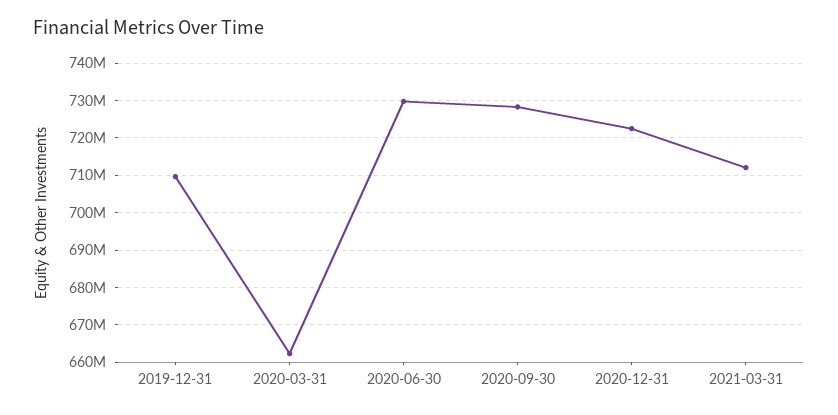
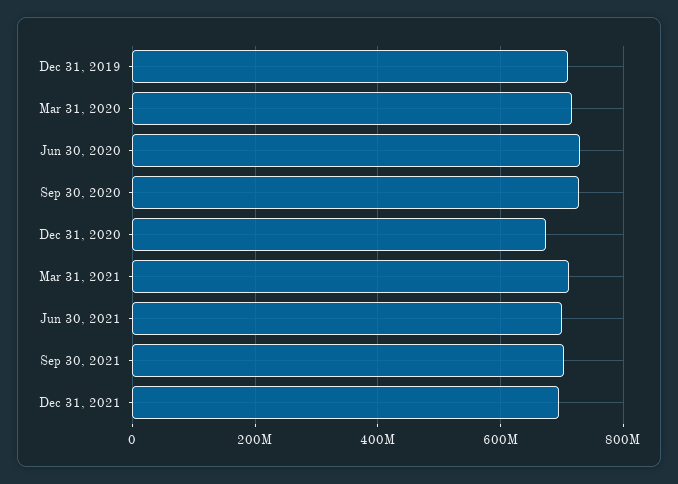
2020-03-31: 662000000 -> 720000000
2020-12-31: 722000000 -> 680000000
Jun 30, 2021: none -> 700000000
Sep 30, 2021: none -> 700000000
Dec 31, 2021: none -> 700000000

